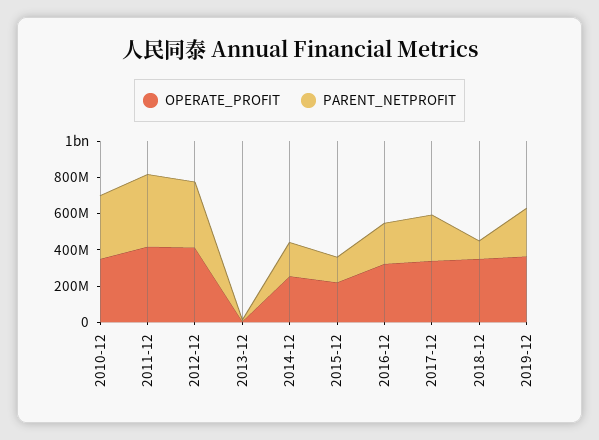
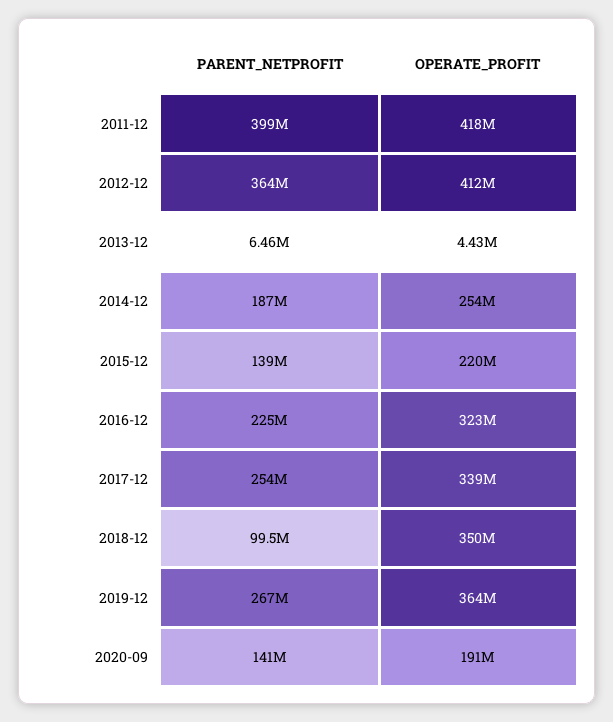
OPERATE_PROFIT, 2010-12: 350000000 -> none
PARENT_NETPROFIT, 2010-12: 350000000 -> none
PARENT_NETPROFIT, 2020-09: none -> 141000000
OPERATE_PROFIT, 2020-09: none -> 191000000

